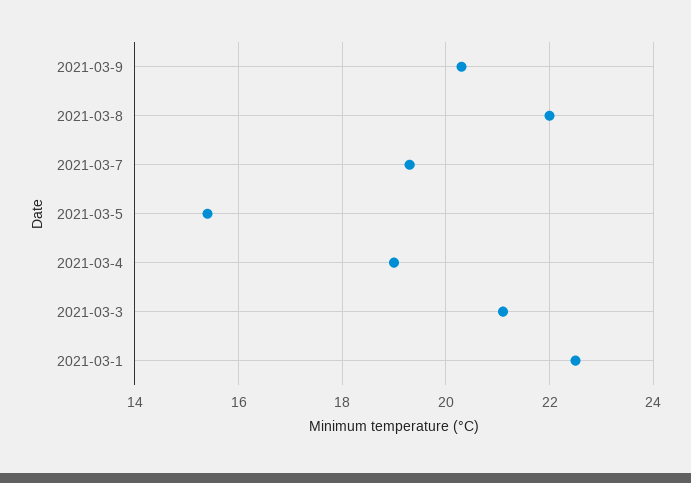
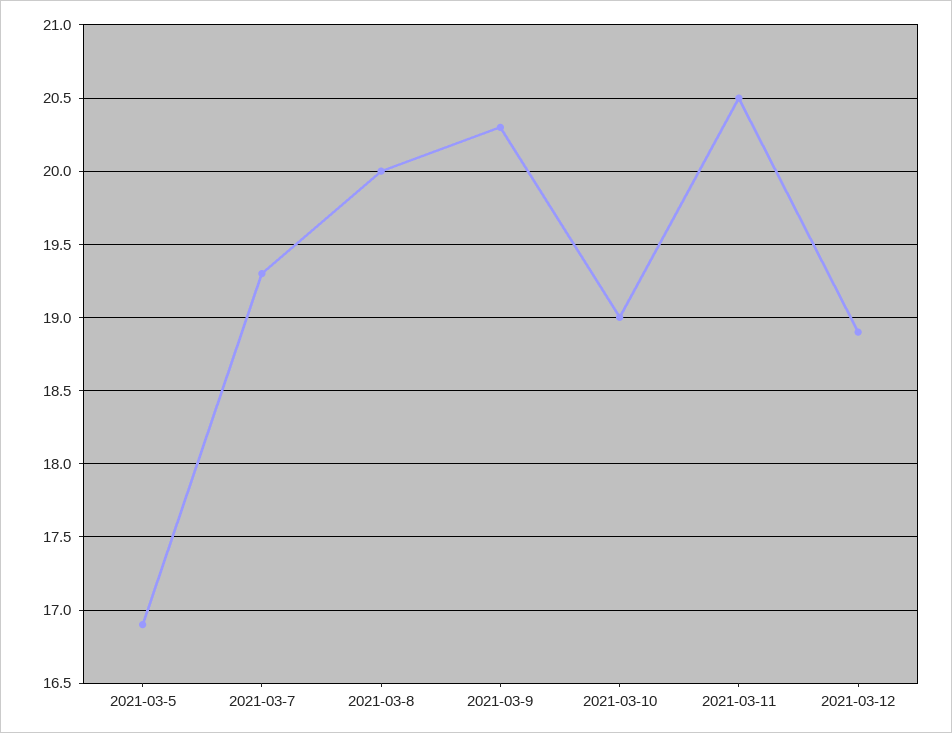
2021-03-8: 22 -> 20
2021-03-5: 15.5 -> 16.9
2021-03-4: 19 -> none
2021-03-3: 21 -> none
2021-03-1: 22.5 -> none
2021-03-10: none -> 19
2021-03-11: none -> 20.5
2021-03-12: none -> 18.9

